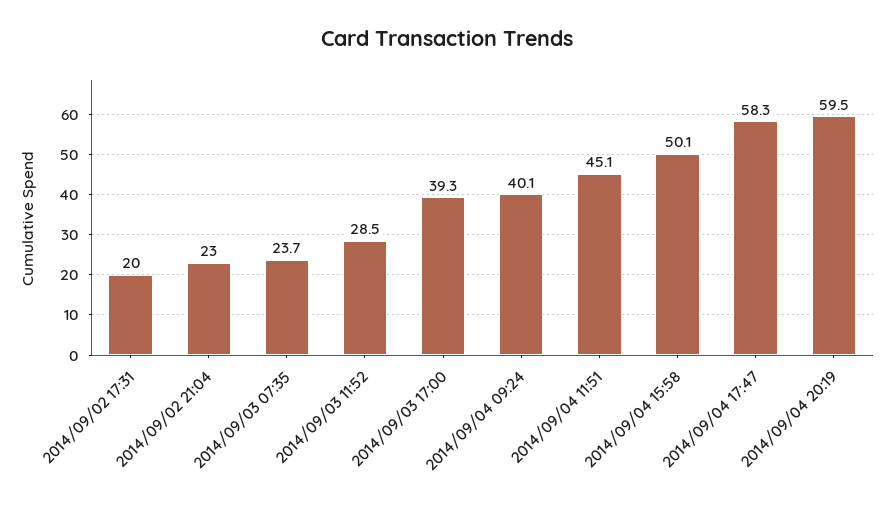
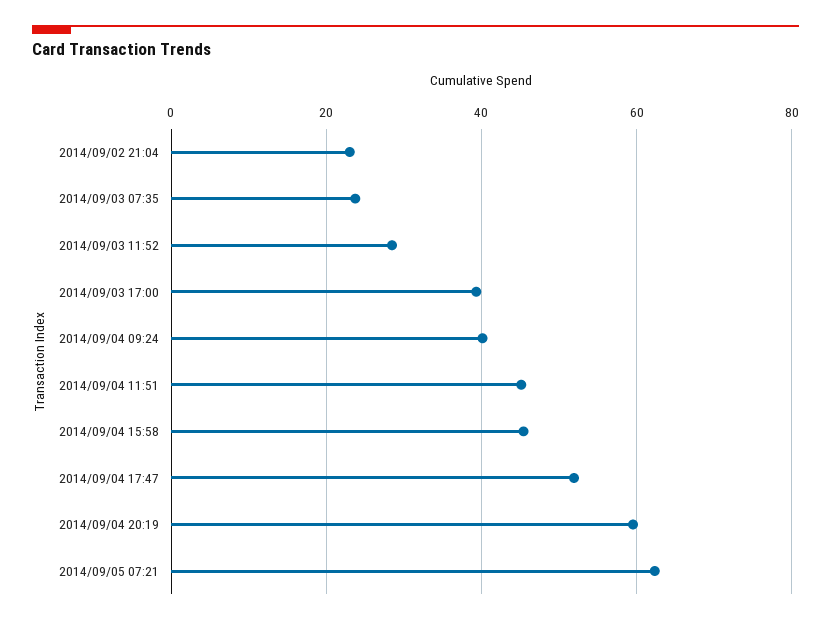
2014/09/02 17:31: 20 -> none
2014/09/04 15:58: 50.1 -> 46
2014/09/04 17:47: 58.3 -> 52
2014/09/05 07:21: none -> 62

